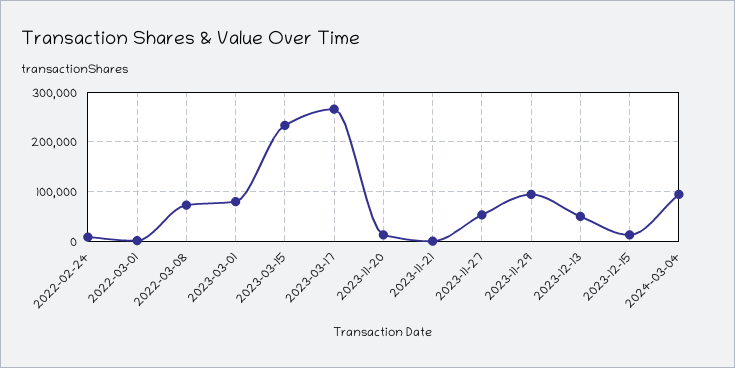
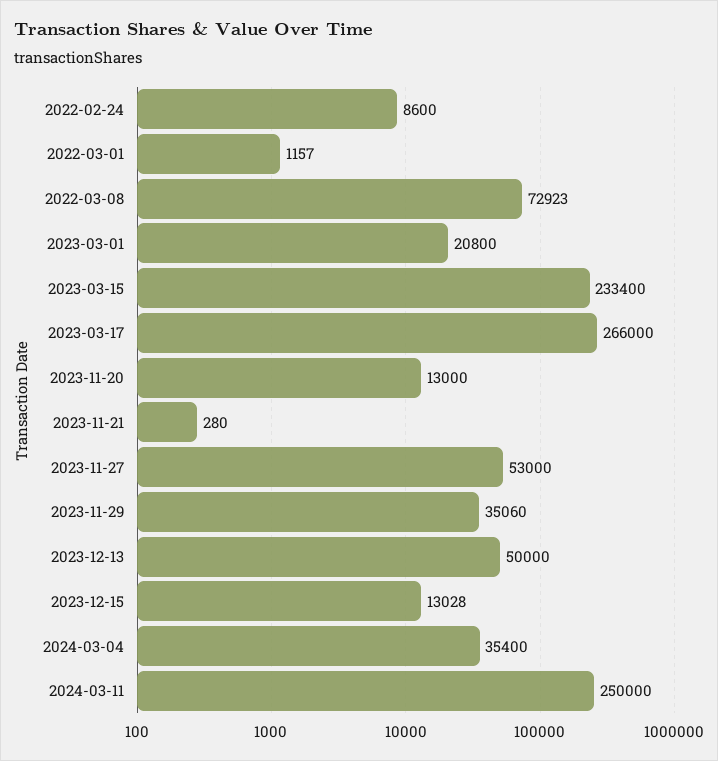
2023-03-01: 80000 -> 20800
2023-11-29: 100000 -> 35060
2024-03-04: 100000 -> 35400
2024-03-11: none -> 250000

